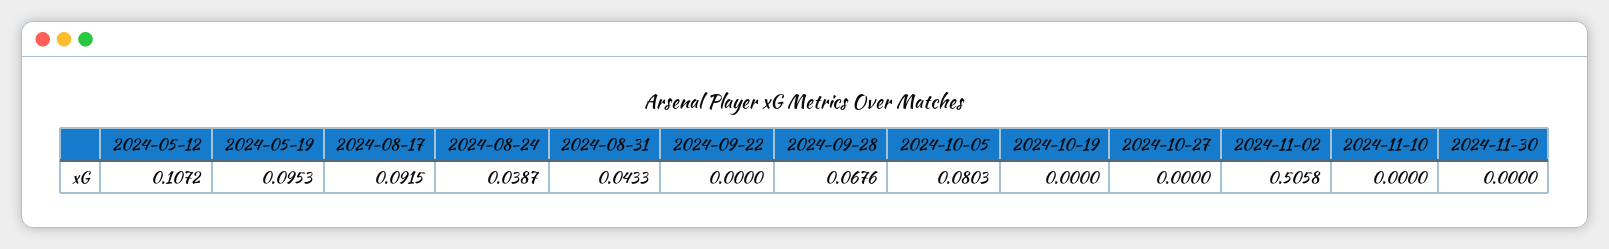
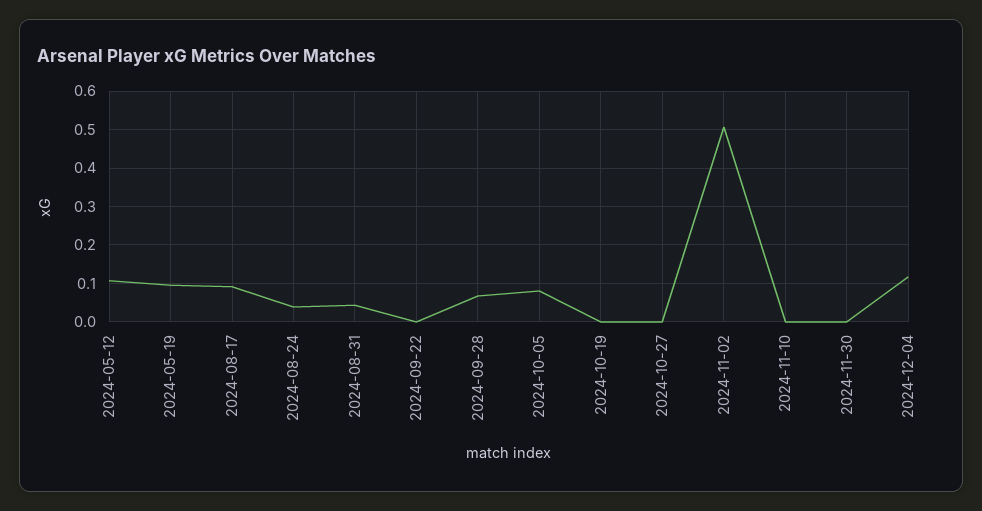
2024-12-04: none -> 0.12

